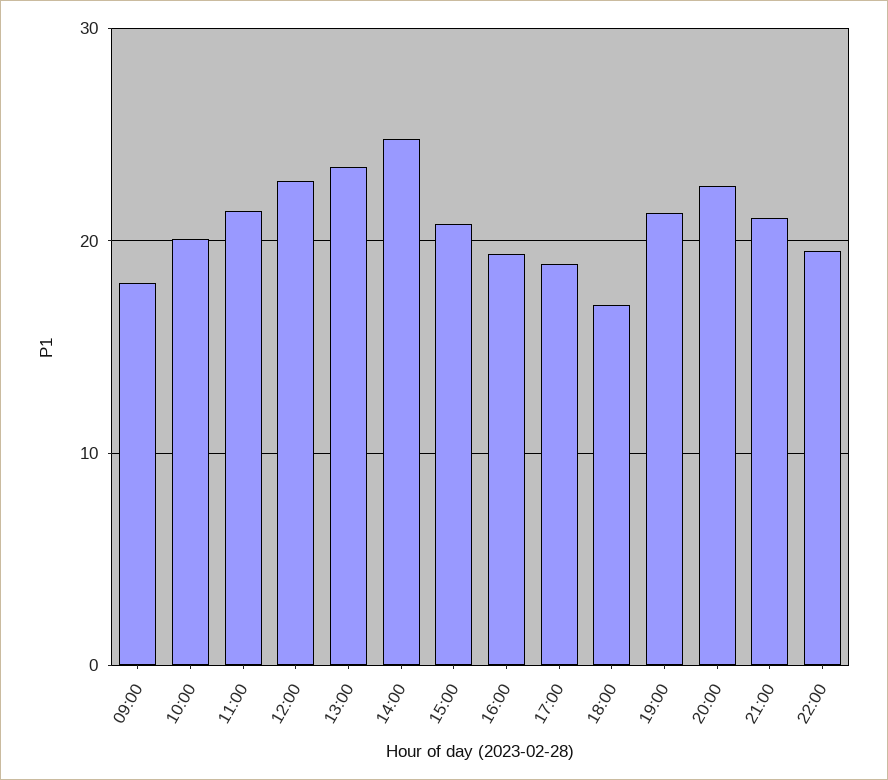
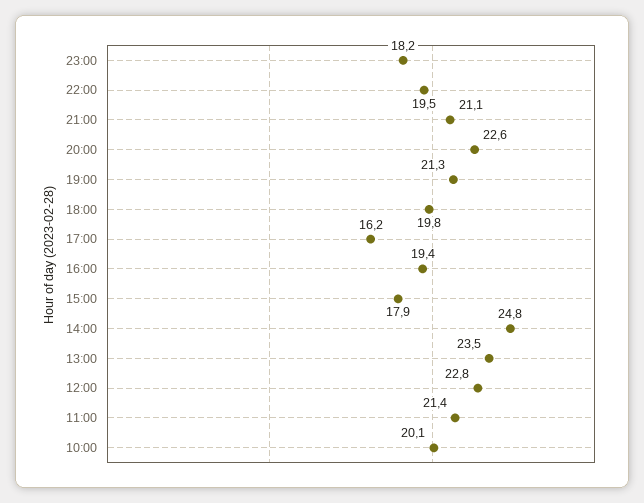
09:00: 18 -> none
15:00: 21 -> 17.9
17:00: 19 -> 16.2
18:00: 17 -> 19.8
23:00: none -> 18.2

